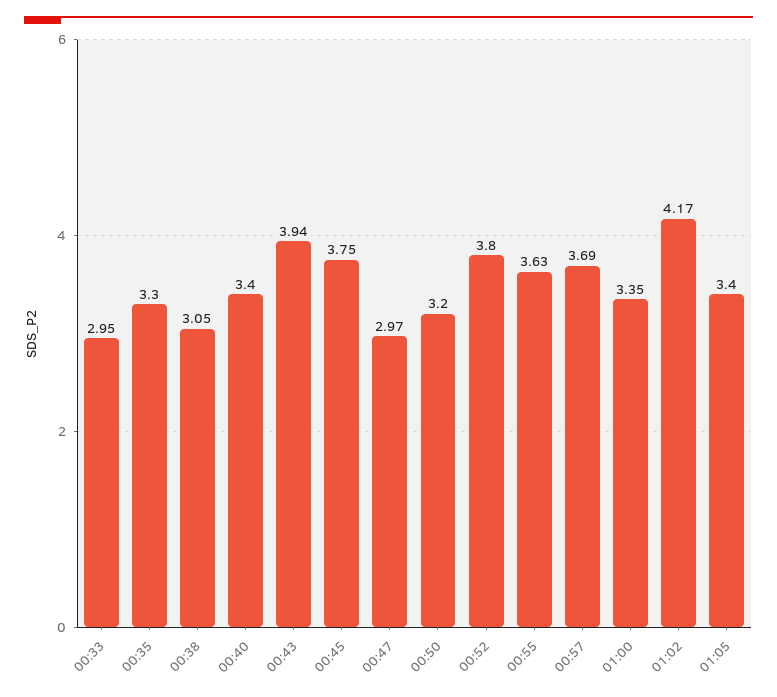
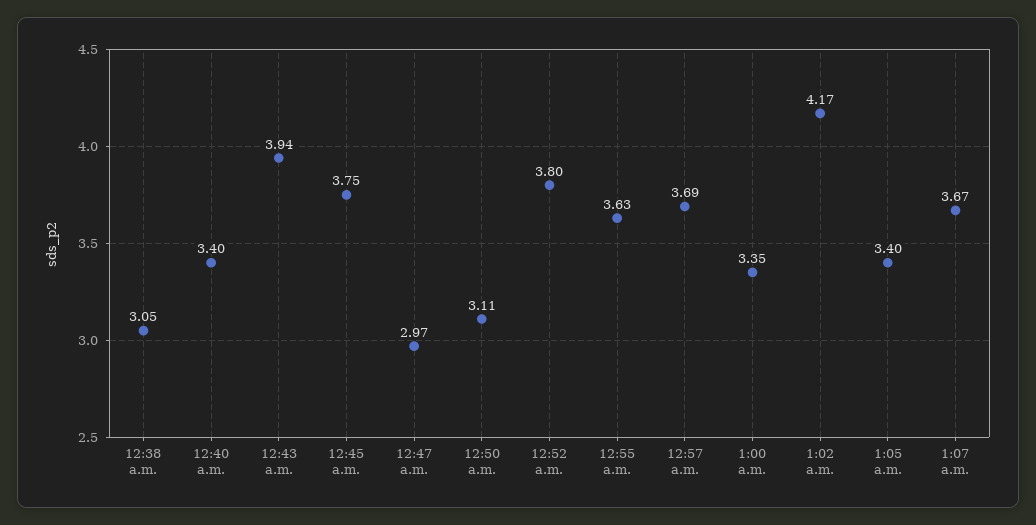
00:33: 2.95 -> none
00:35: 3.3 -> none
00:50: 3.2 -> 3.11
1:07 a.m.: none -> 3.67

